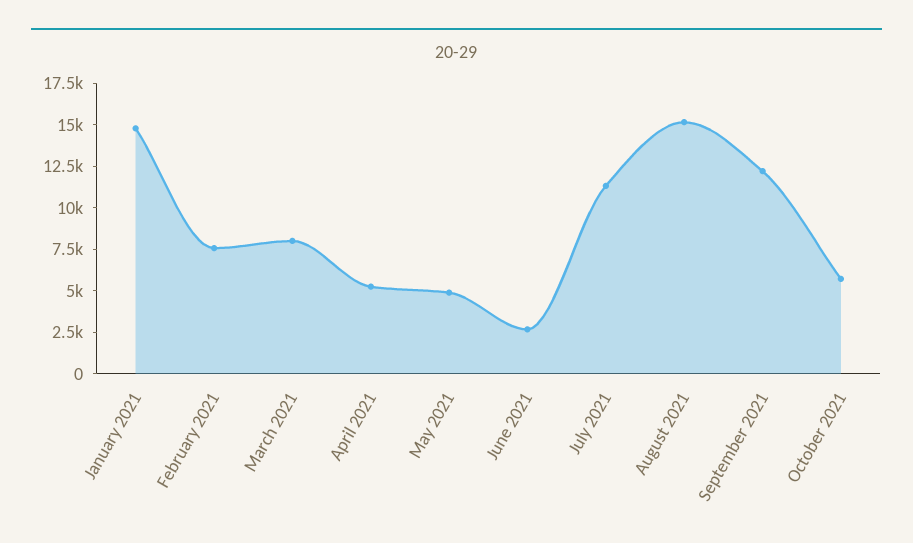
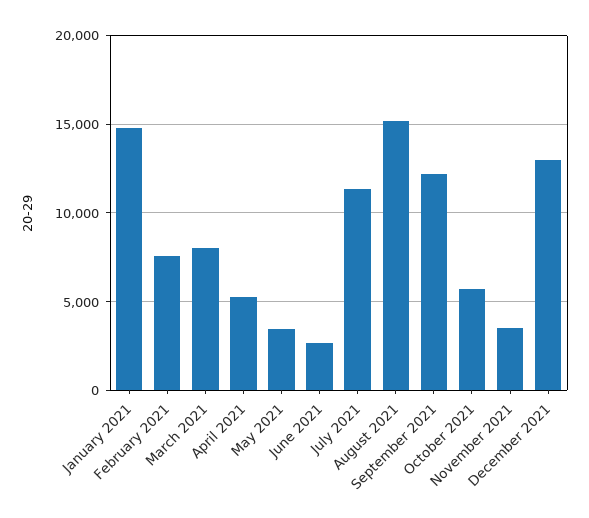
May 2021: 5000 -> 3500
November 2021: none -> 3500
December 2021: none -> 13000

